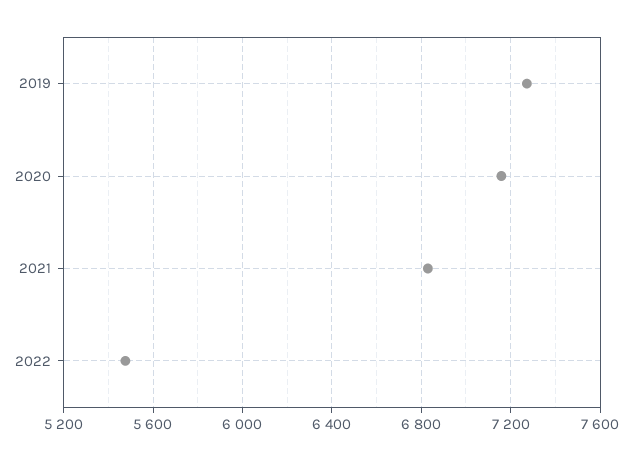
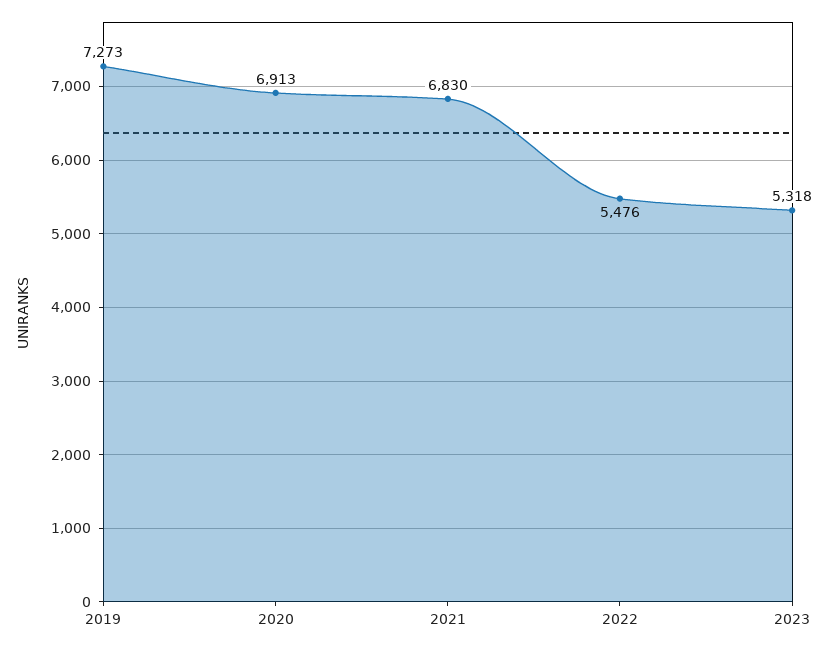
2020: 7150 -> 6913
2023: none -> 5318

